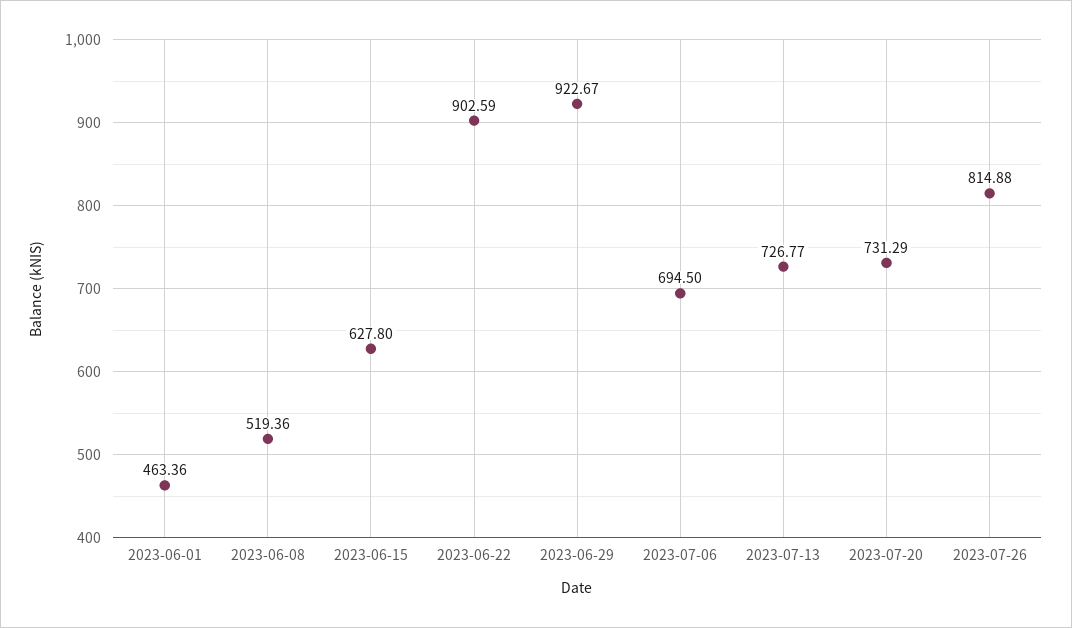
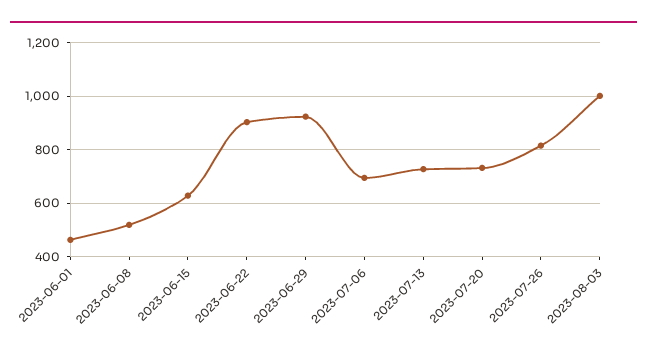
2023-08-03: none -> 1000

